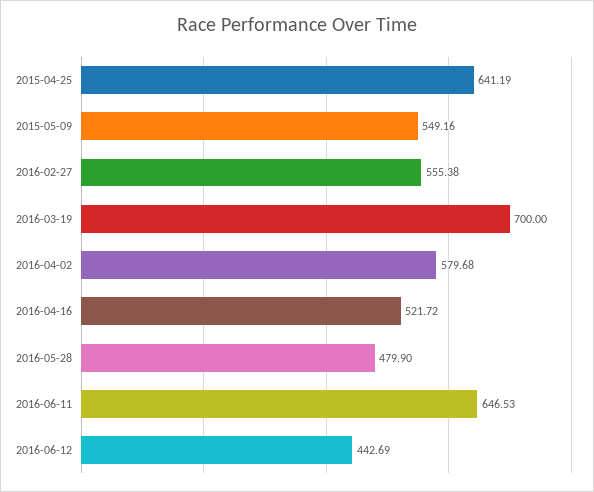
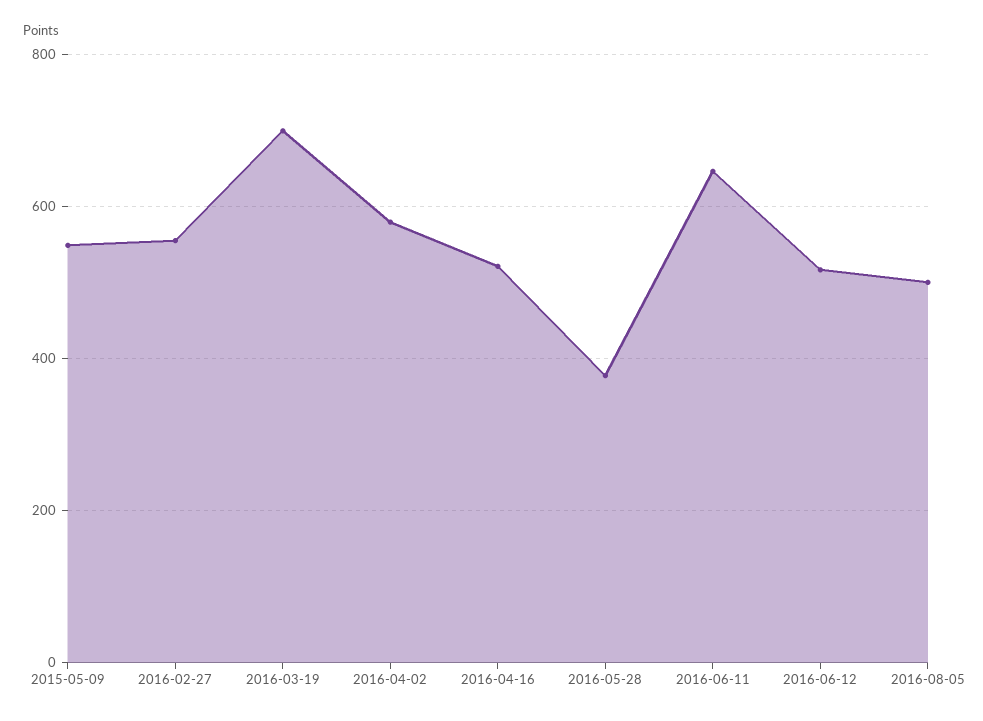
2015-04-25: 641.19 -> none
2016-05-28: 479.9 -> 380
2016-06-12: 442.69 -> 520
2016-08-05: none -> 500

